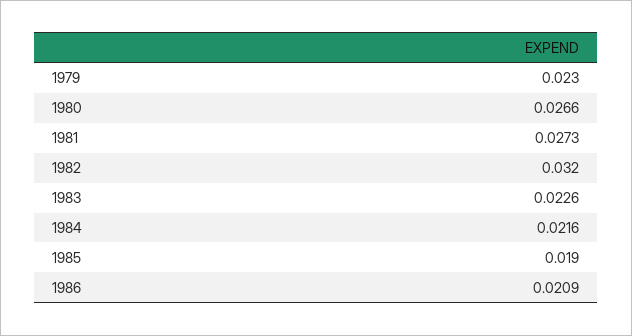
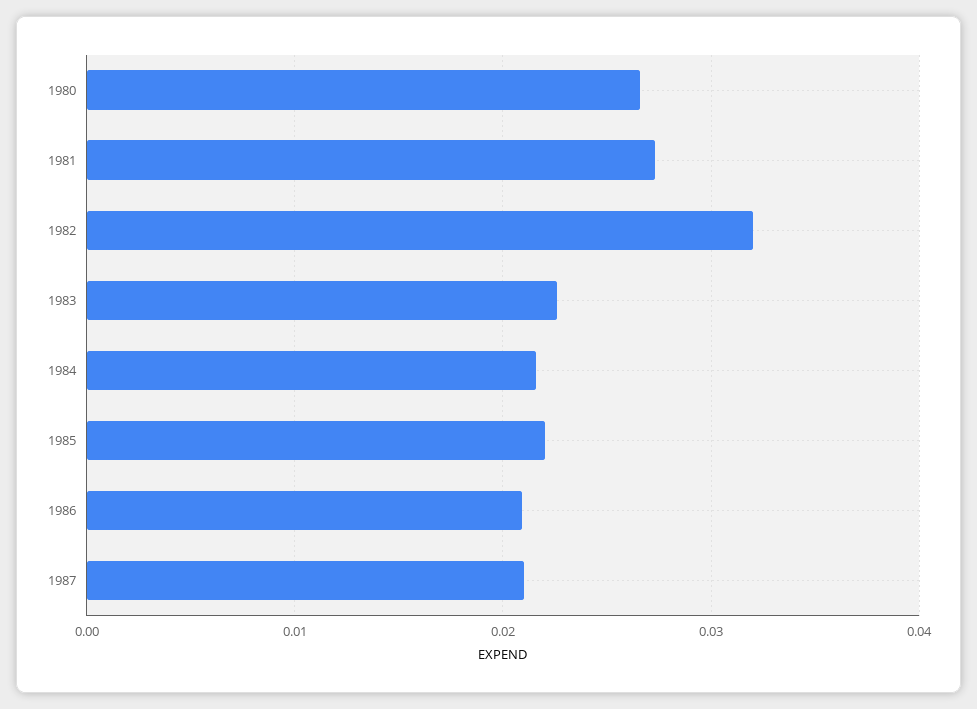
1979: 0.023 -> none
1985: 0.019 -> 0.022
1987: none -> 0.021

